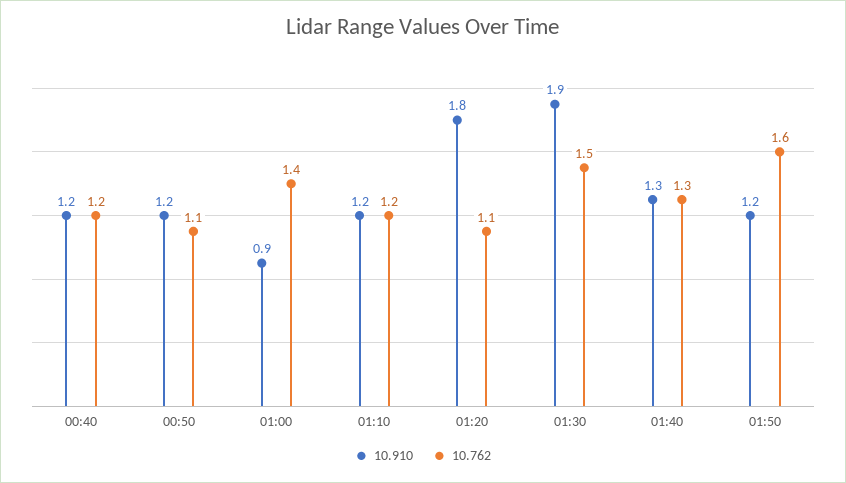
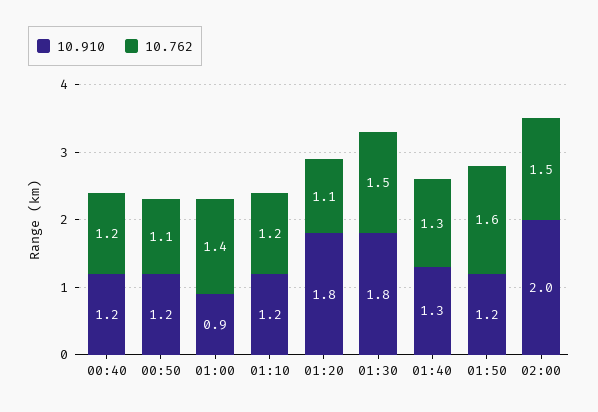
10.910, 01:30: 1.9 -> 1.8
10.910, 02:00: none -> 2
10.762, 02:00: none -> 1.5

